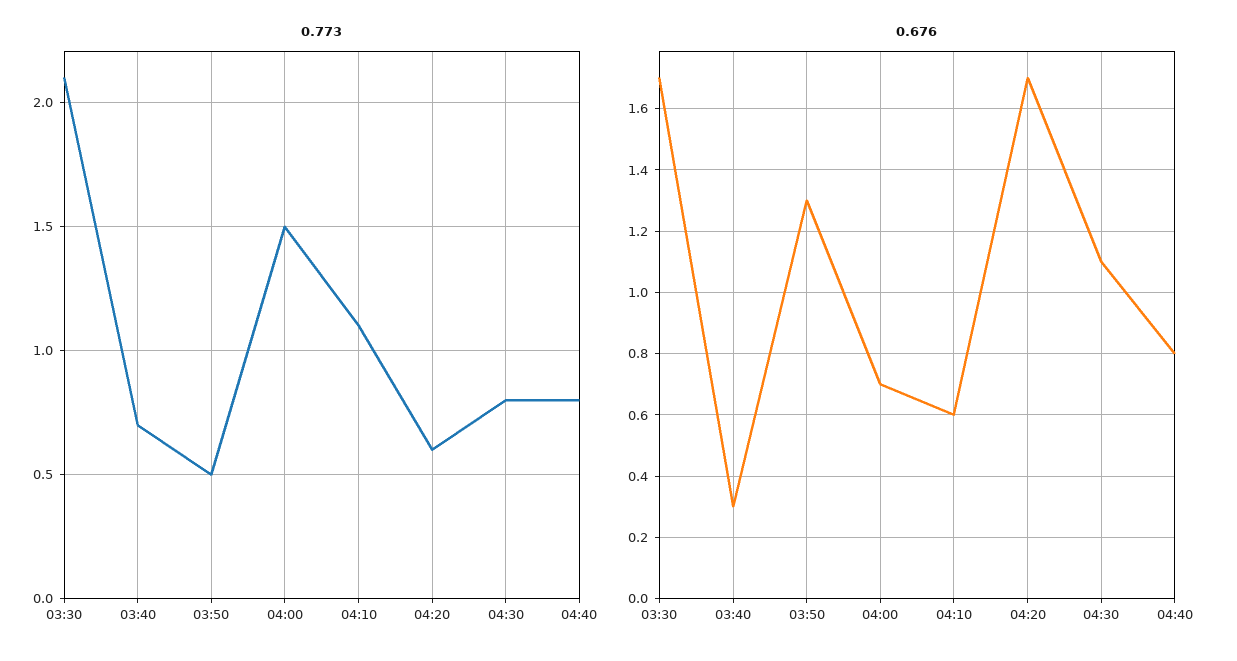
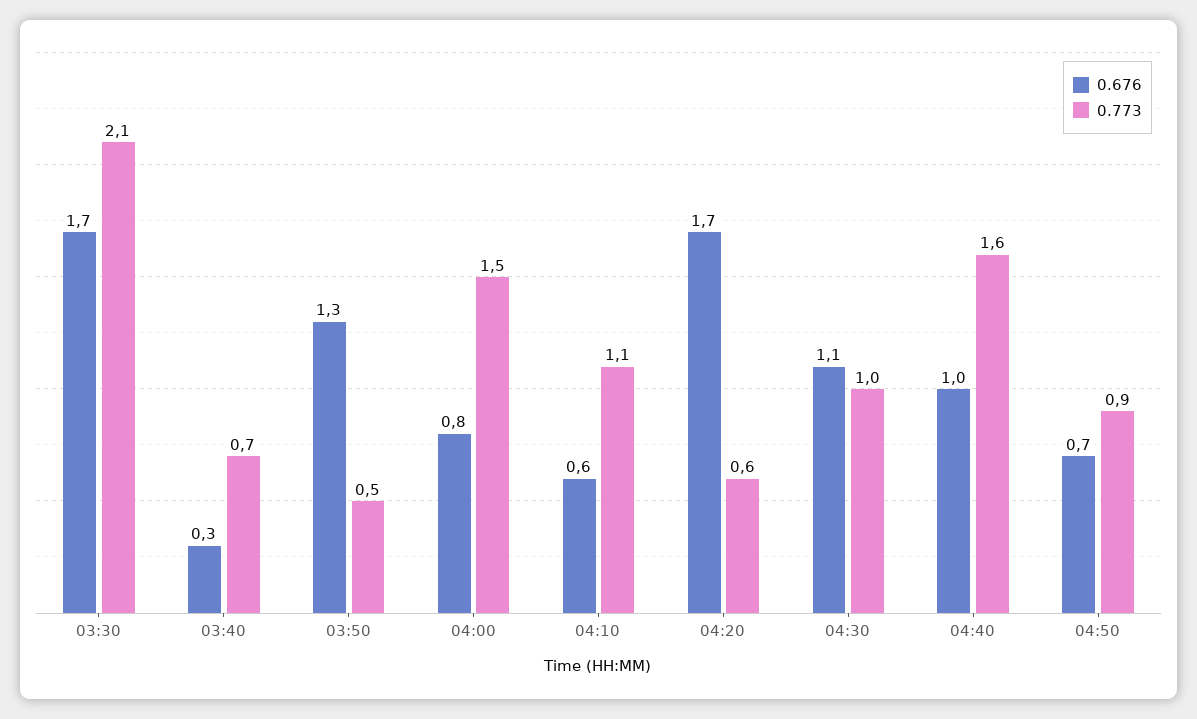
0.773, 04:30: 0.8 -> 1
0.773, 04:40: 0.8 -> 1.6
0.676, 04:00: 0.7 -> 0.8
0.676, 04:40: 0.8 -> 1
0.676, 04:50: none -> 0.7
0.773, 04:50: none -> 0.9

